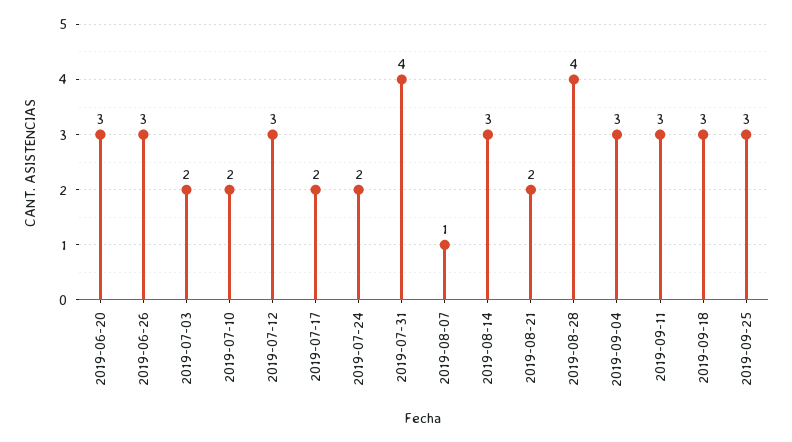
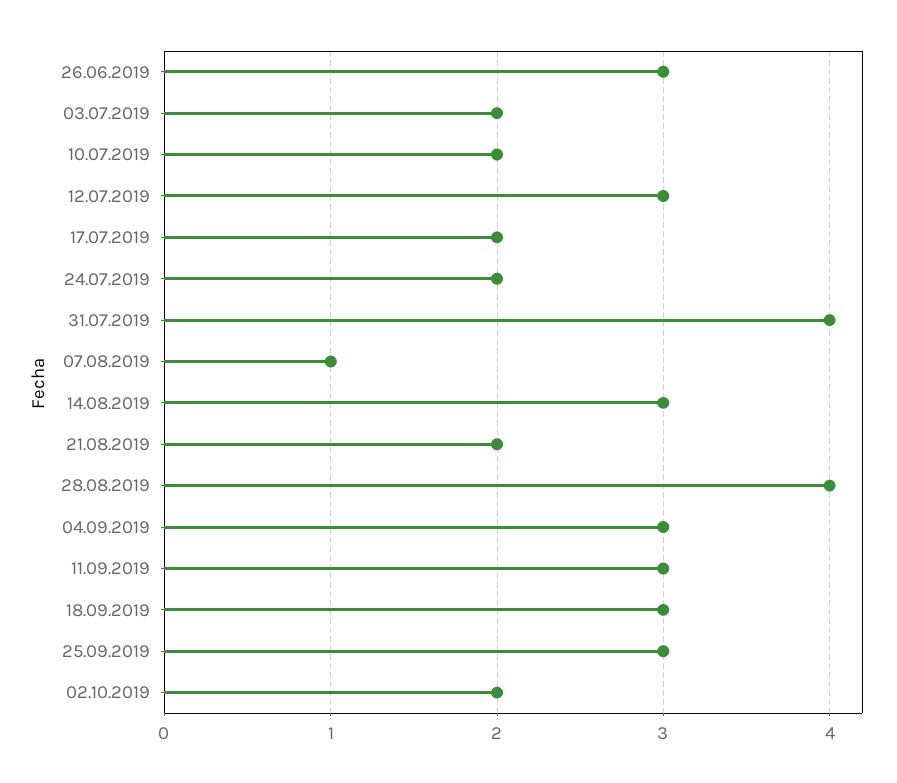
2019-06-20: 3 -> none
02.10.2019: none -> 2

